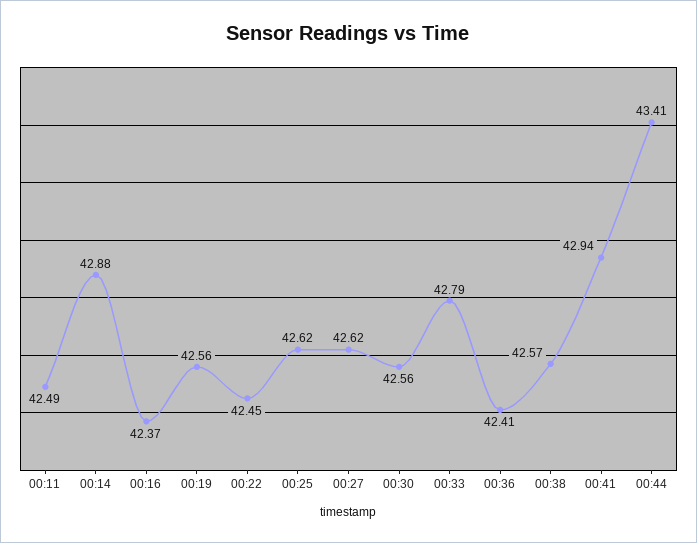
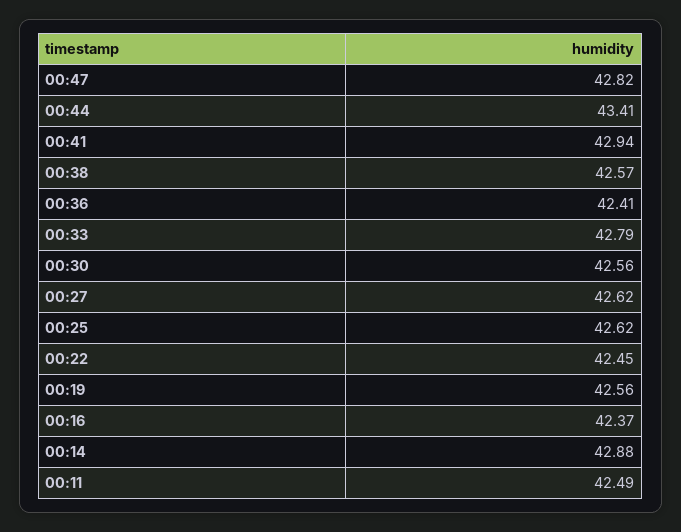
00:47: none -> 42.82

